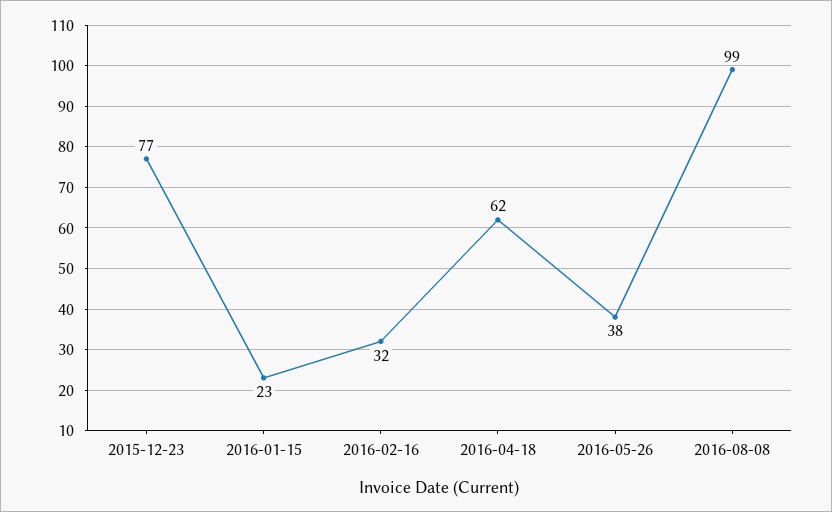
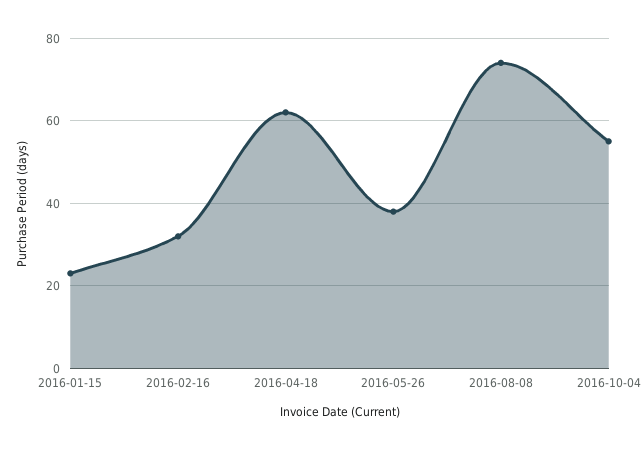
2015-12-23: 77 -> none
2016-08-08: 99 -> 75
2016-10-04: none -> 55

